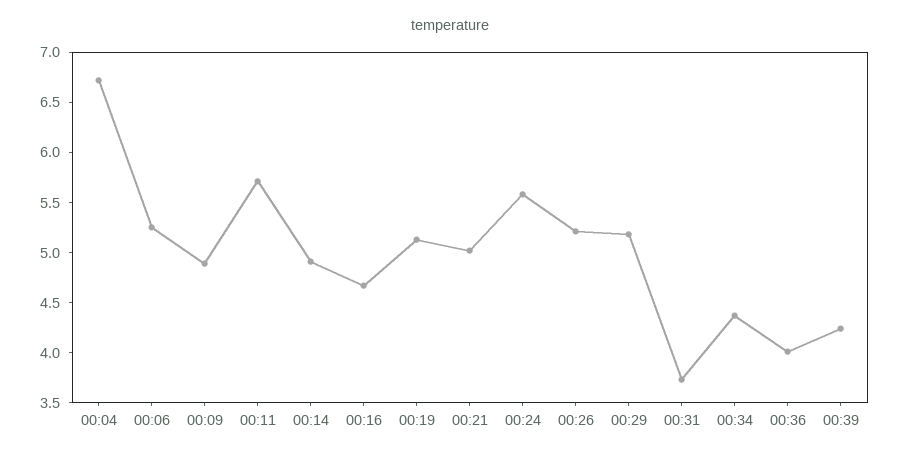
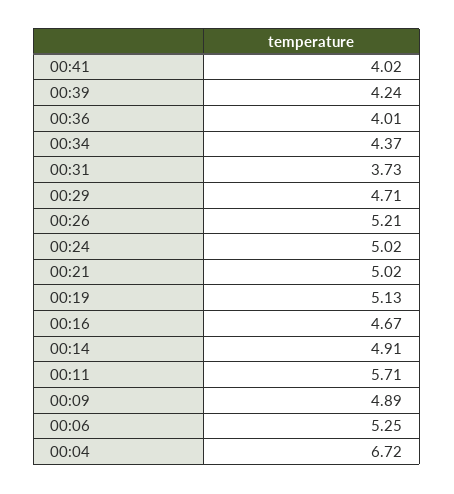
00:24: 5.6 -> 5.02
00:29: 5.2 -> 4.71
00:41: none -> 4.02

